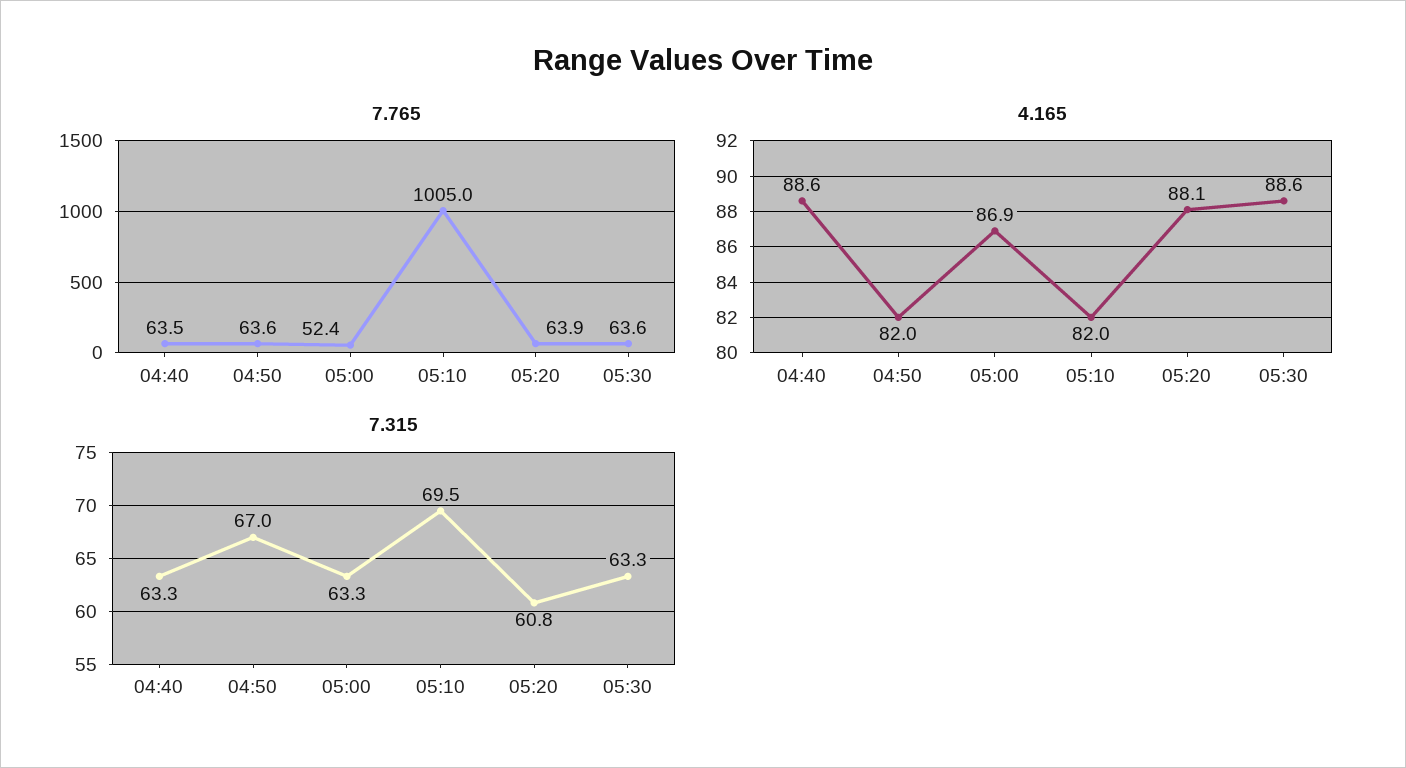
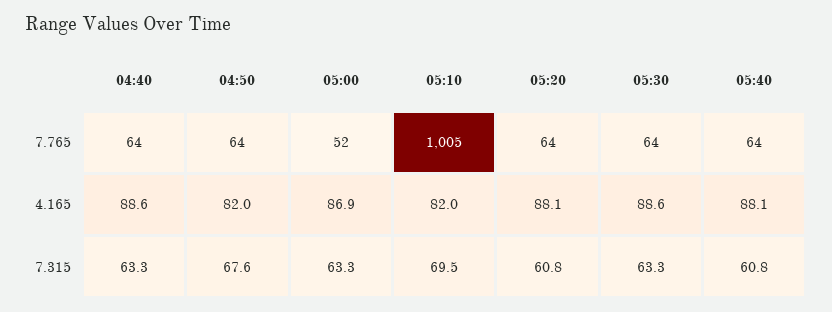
7.315, 04:50: 67 -> 67.6
7.765, 05:40: none -> 64
4.165, 05:40: none -> 88.1
7.315, 05:40: none -> 60.8

